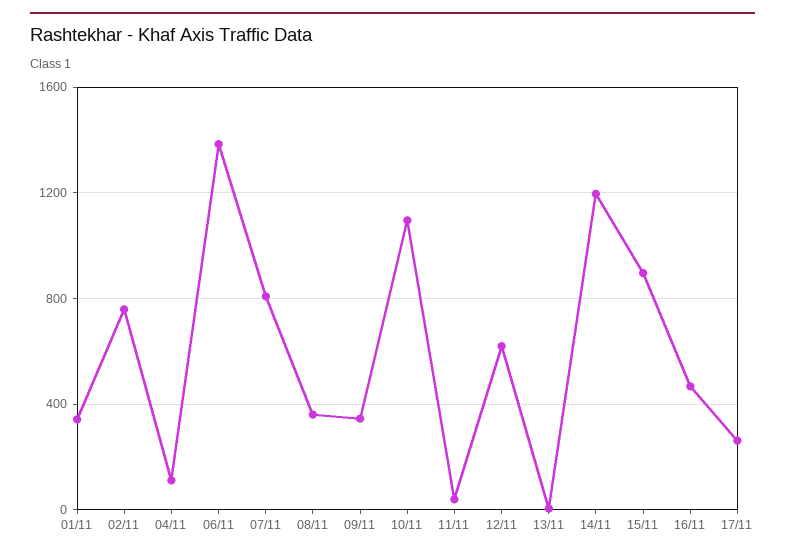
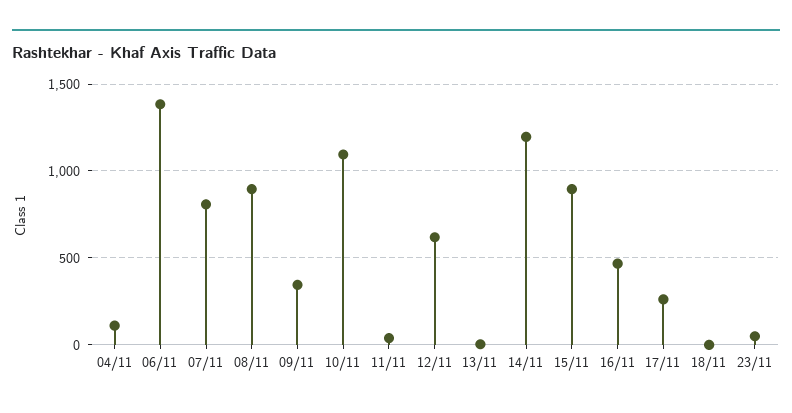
01/11: 350 -> none
02/11: 750 -> none
08/11: 350 -> 900
18/11: none -> 0
23/11: none -> 50

